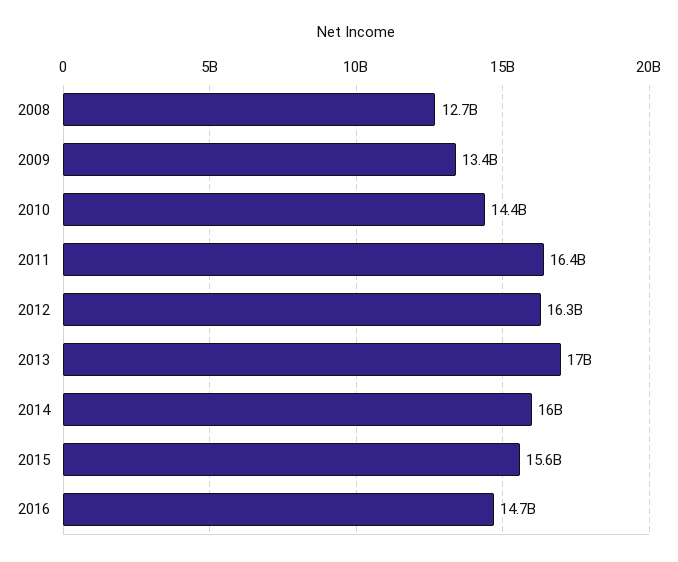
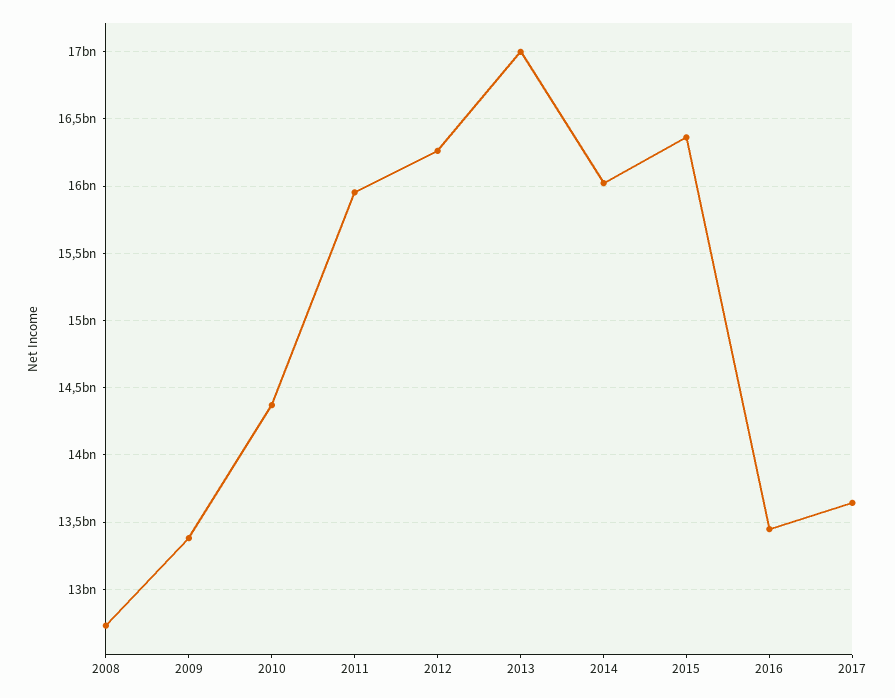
2011: 16400000000 -> 15950000000
2015: 15600000000 -> 16350000000
2016: 14700000000 -> 13450000000
2017: none -> 13650000000

